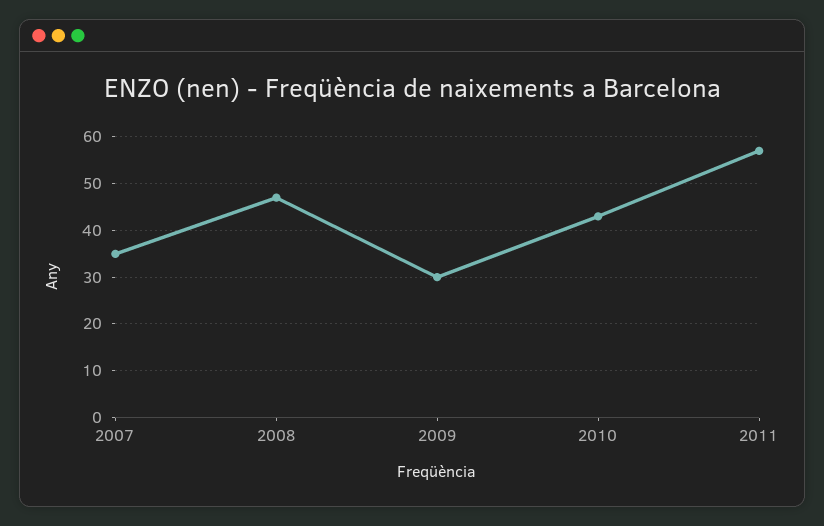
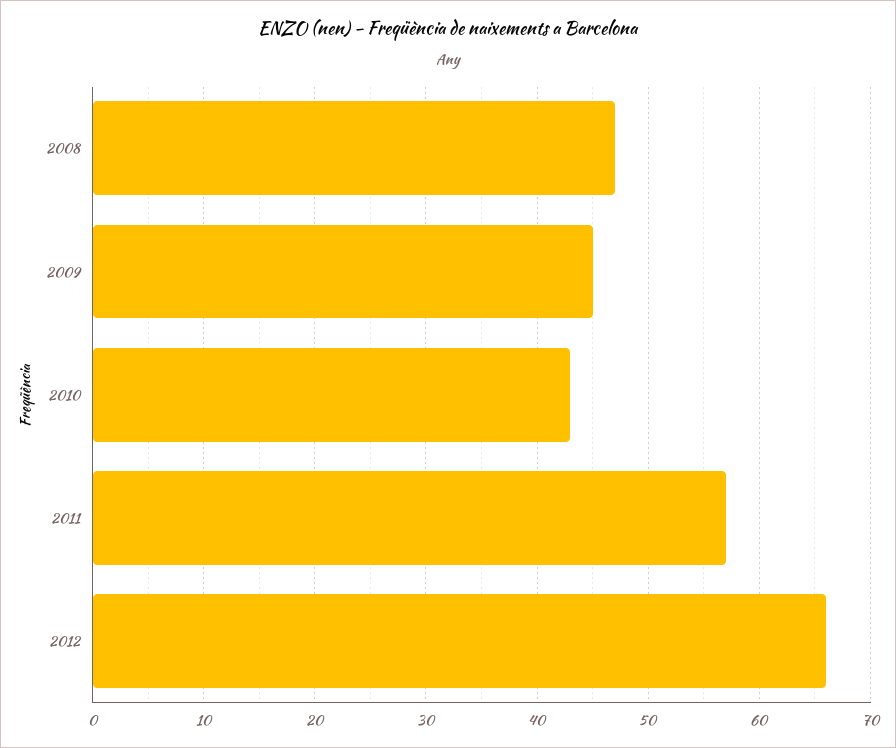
2007: 35 -> none
2009: 30 -> 45
2012: none -> 66

